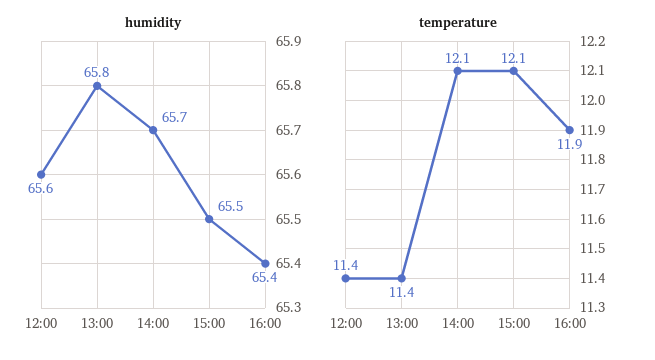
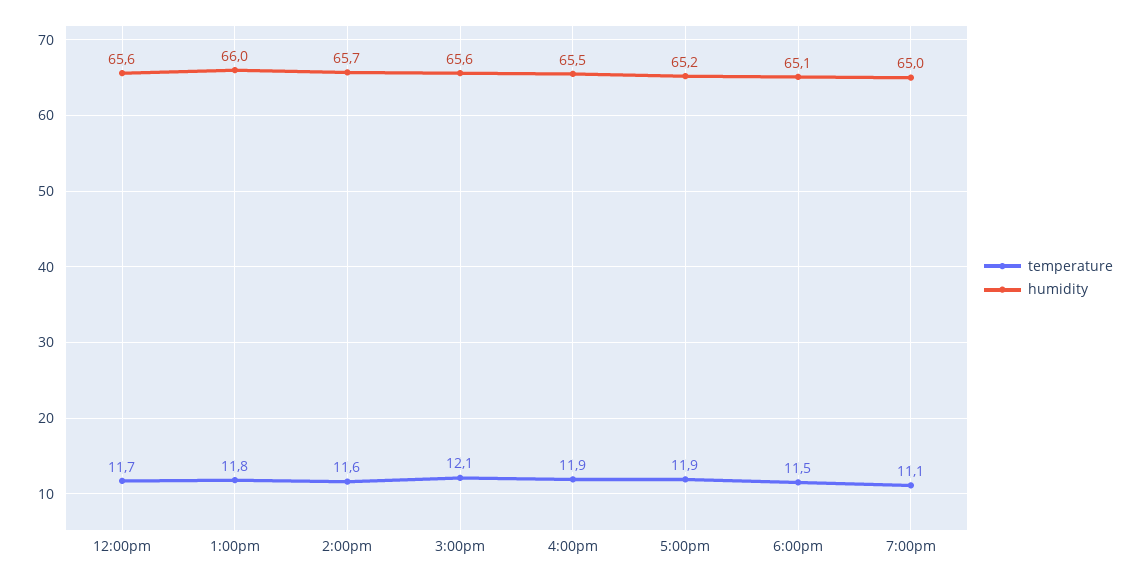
humidity, 13:00: 65.8 -> 66
humidity, 15:00: 65.5 -> 65.6
humidity, 16:00: 65.4 -> 65.5
temperature, 12:00: 11.4 -> 11.7
temperature, 13:00: 11.4 -> 11.8
temperature, 14:00: 12.1 -> 11.6
temperature, 5:00pm: none -> 11.9
humidity, 5:00pm: none -> 65.2
temperature, 6:00pm: none -> 11.5
humidity, 6:00pm: none -> 65.1
temperature, 7:00pm: none -> 11.1
humidity, 7:00pm: none -> 65

